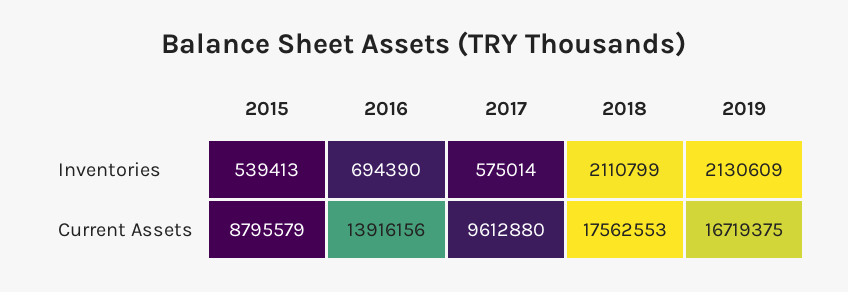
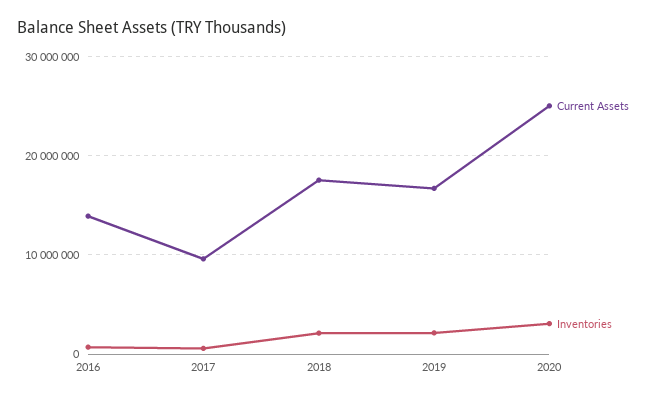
Inventories, 2015: 539413 -> none
Current Assets, 2015: 8795579 -> none
Current Assets, 2020: none -> 25000000
Inventories, 2020: none -> 3000000

